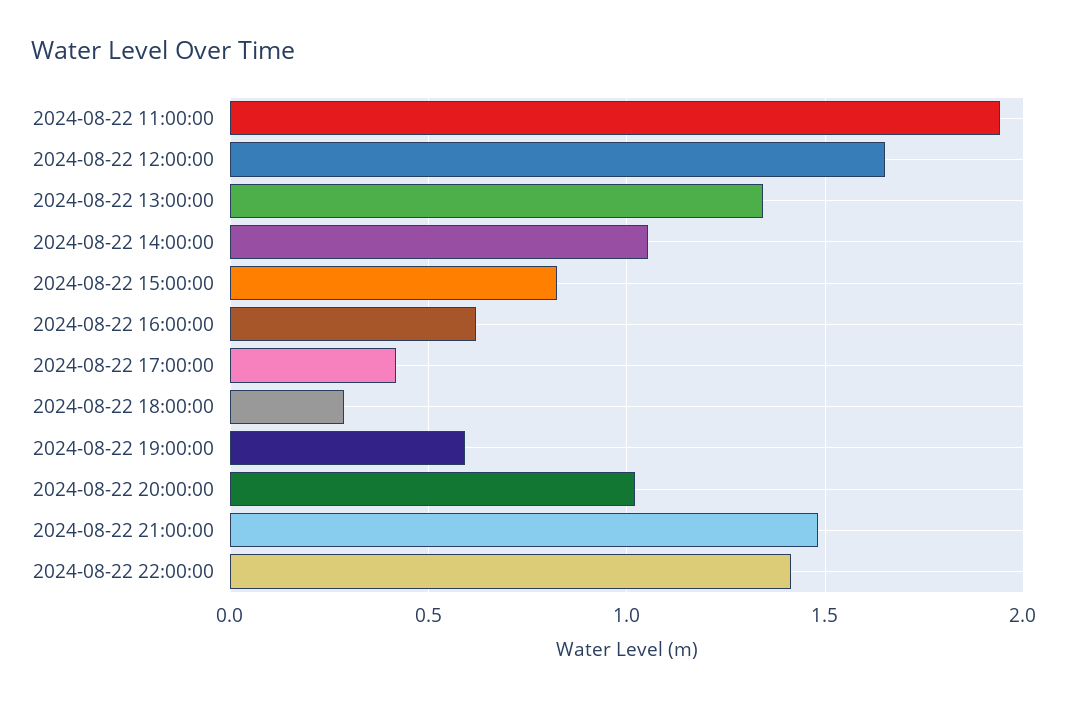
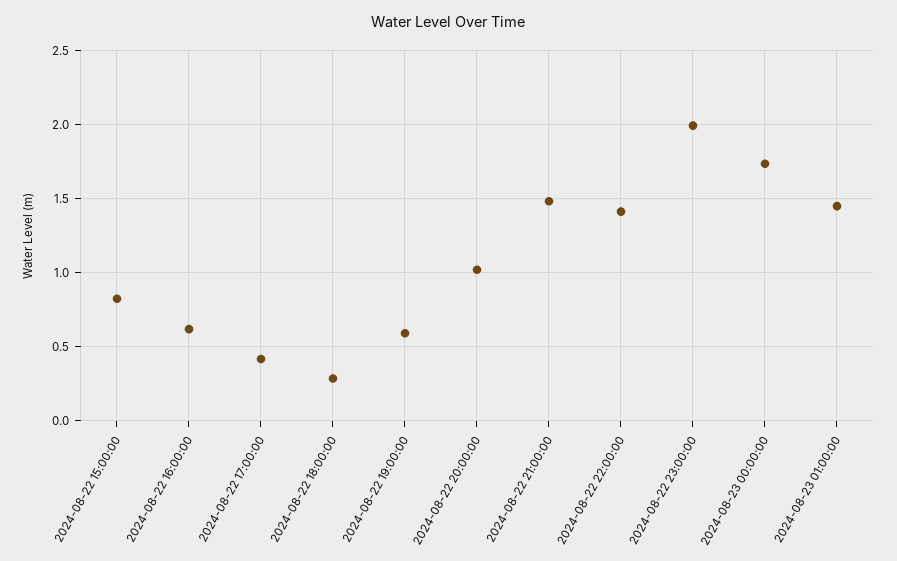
2024-08-22 11:00:00: 1.95 -> none
2024-08-22 12:00:00: 1.65 -> none
2024-08-22 13:00:00: 1.35 -> none
2024-08-22 14:00:00: 1.05 -> none
2024-08-22 23:00:00: none -> 2
2024-08-23 00:00:00: none -> 1.75
2024-08-23 01:00:00: none -> 1.45

